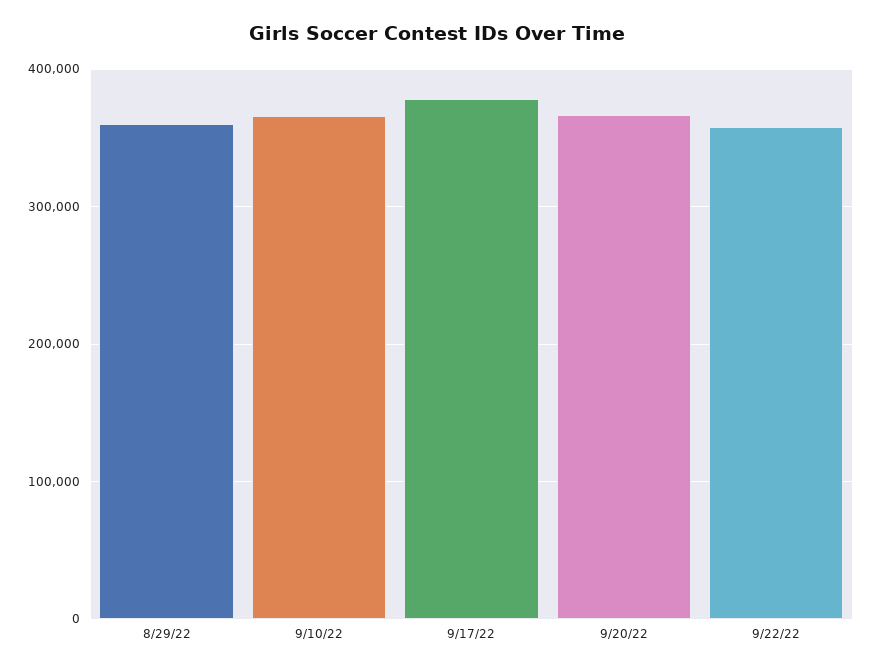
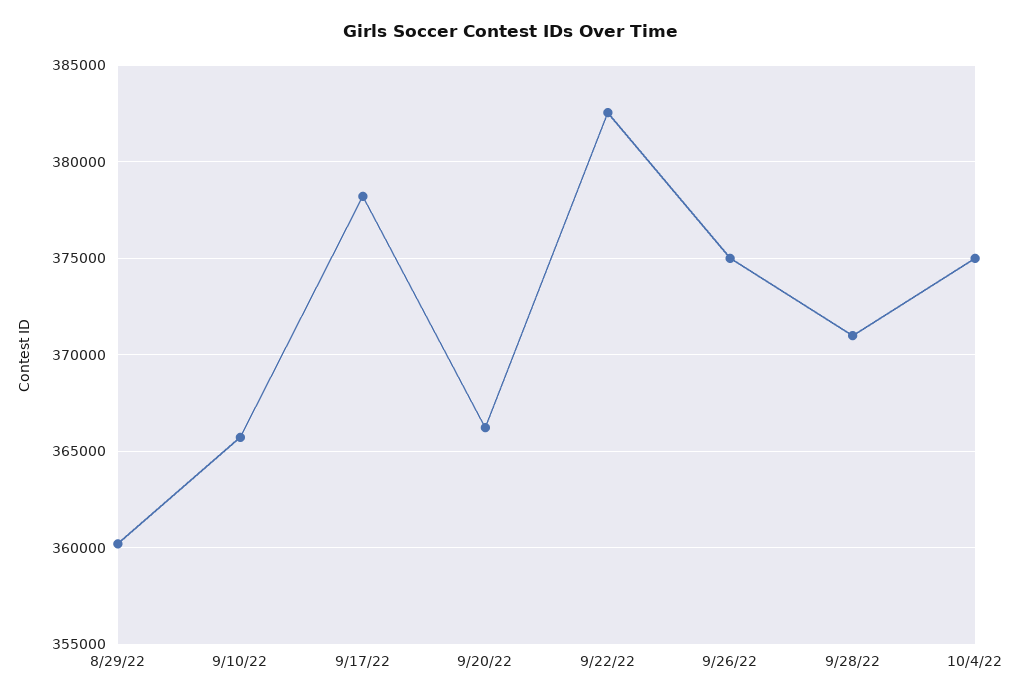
9/22/22: 360000 -> 382500
9/26/22: none -> 375000
9/28/22: none -> 371000
10/4/22: none -> 375000

